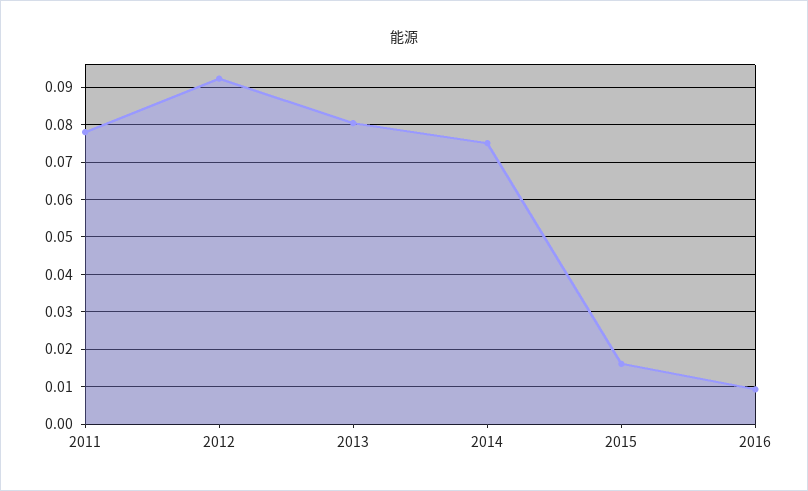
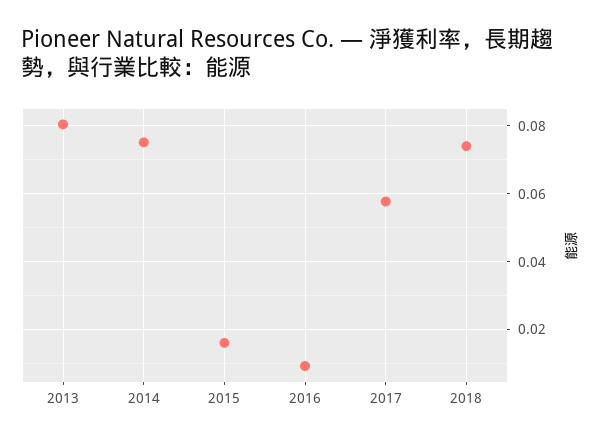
2011: 0.078 -> none
2012: 0.092 -> none
2017: none -> 0.058
2018: none -> 0.074

